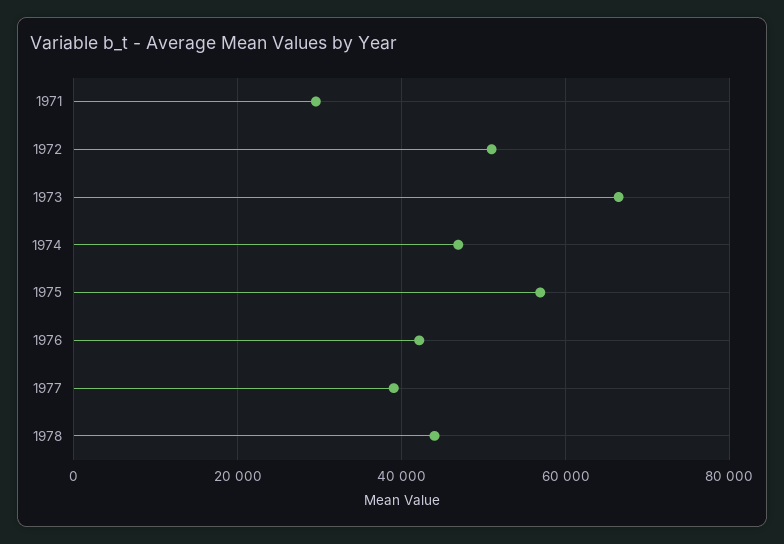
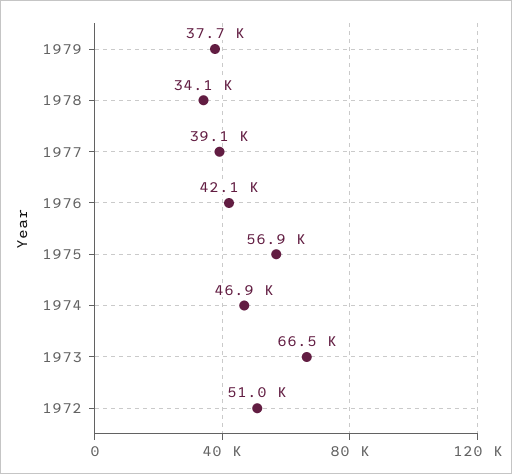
1971: 30000 -> none
1978: 44000 -> 34100
1979: none -> 37700

